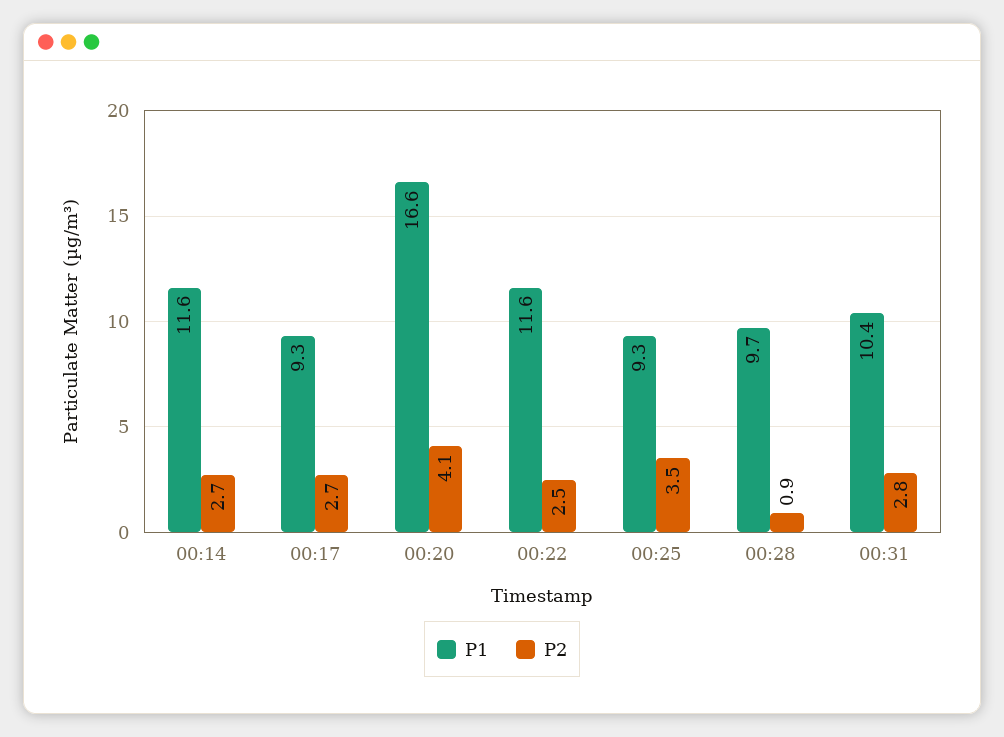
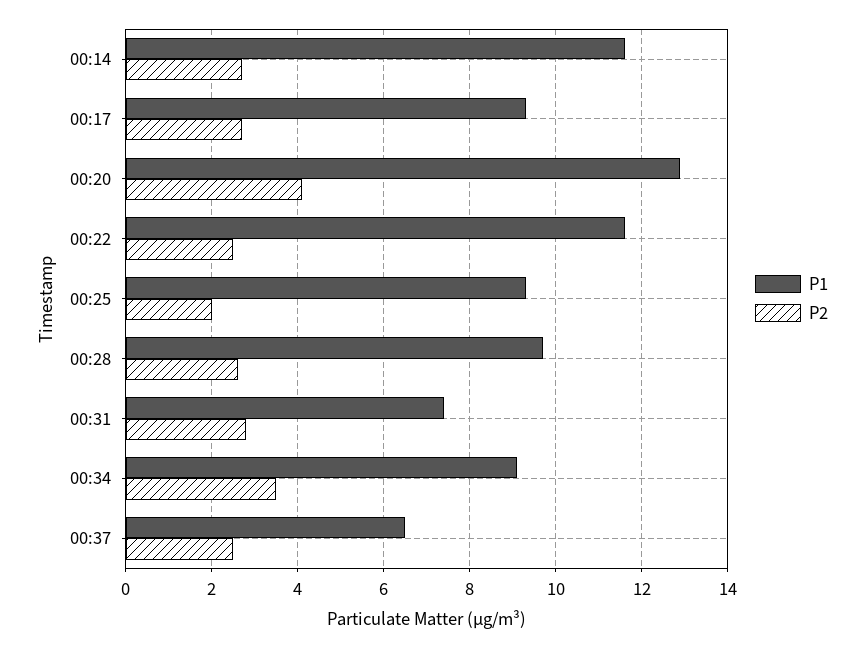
P1, 00:20: 16.6 -> 13
P2, 00:25: 3.5 -> 2
P2, 00:28: 0.9 -> 2.5
P1, 00:31: 10.4 -> 7.5
P1, 00:34: none -> 9
P2, 00:34: none -> 3.5
P1, 00:37: none -> 6.5
P2, 00:37: none -> 2.5

